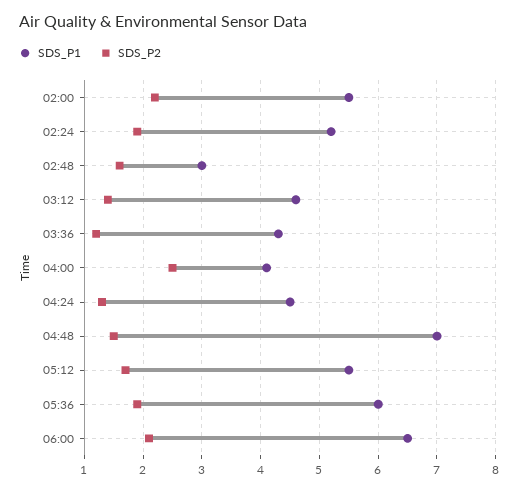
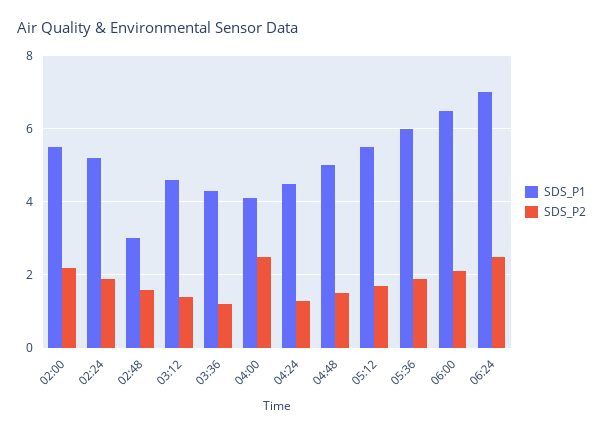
SDS_P1, 04:48: 7 -> 5
SDS_P1, 06:24: none -> 7
SDS_P2, 06:24: none -> 2.5

